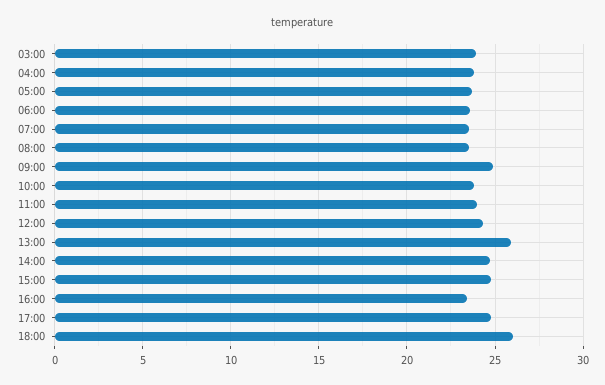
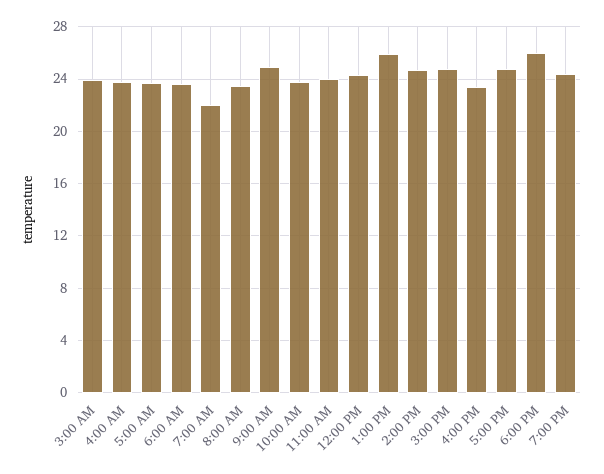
07:00: 23.5 -> 22
7:00 PM: none -> 24.5

